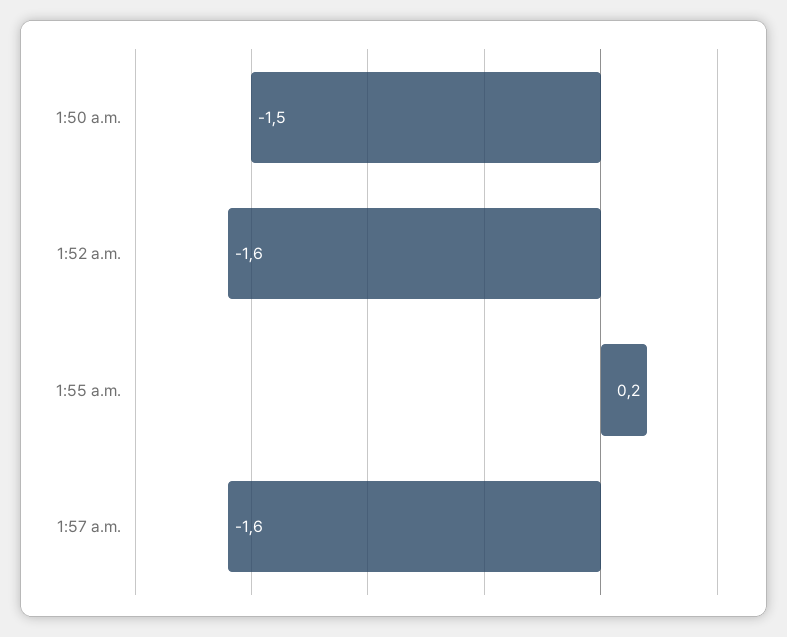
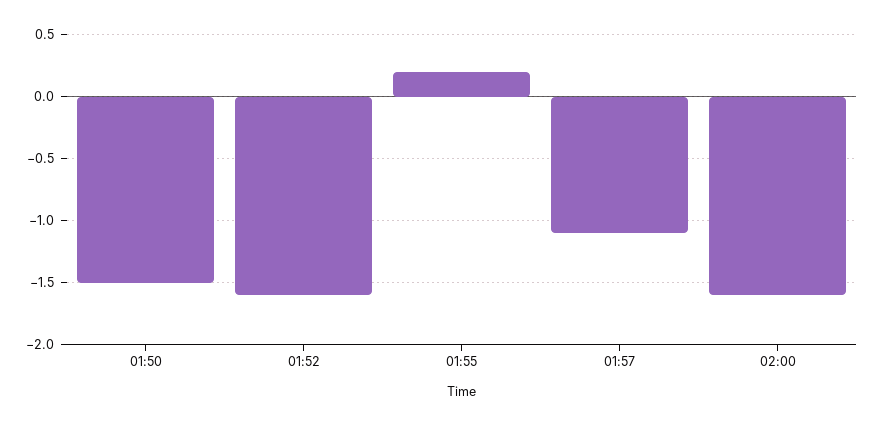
1:57 a.m.: -1.6 -> -1.1
02:00: none -> -1.6

